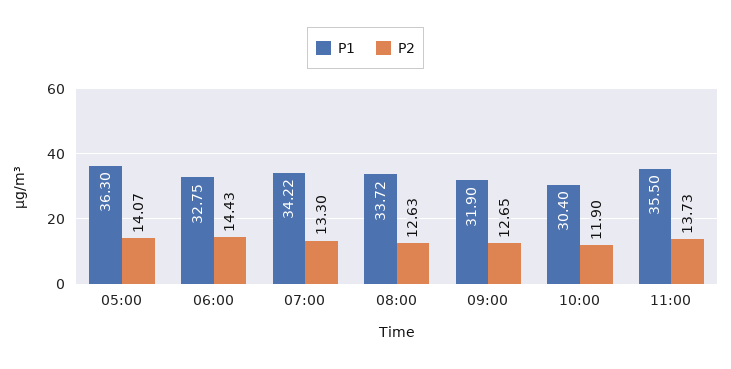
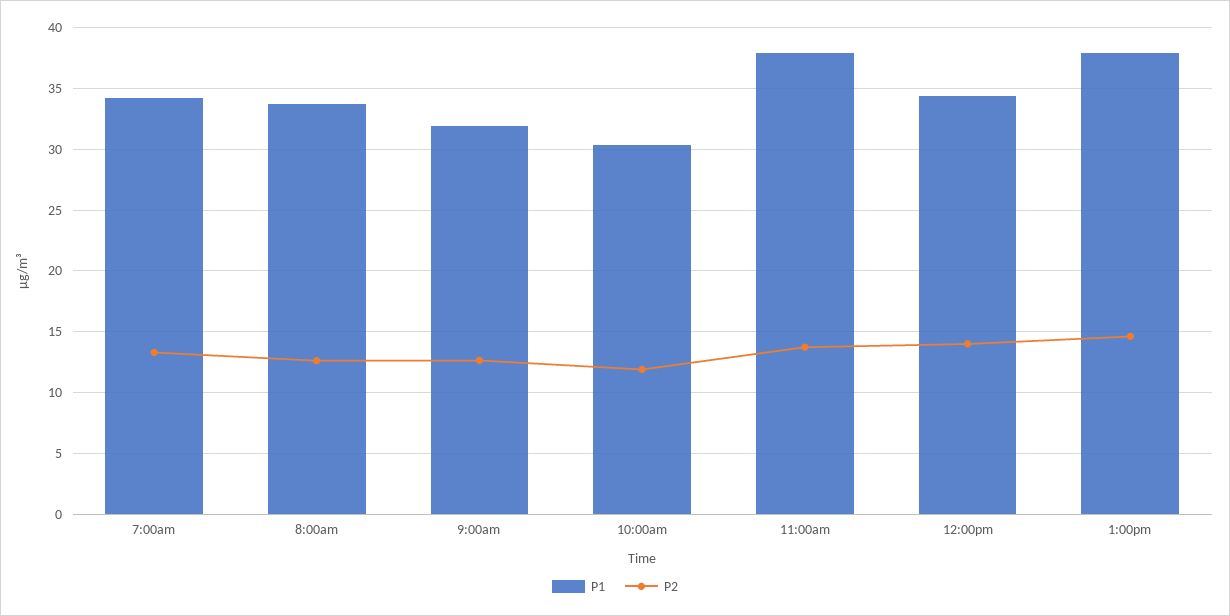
P1, 05:00: 36.3 -> none
P2, 05:00: 14.07 -> none
P1, 06:00: 32.75 -> none
P2, 06:00: 14.43 -> none
P1, 11:00: 35.5 -> 38
P1, 12:00pm: none -> 34.5
P2, 12:00pm: none -> 14
P1, 1:00pm: none -> 38
P2, 1:00pm: none -> 14.5

